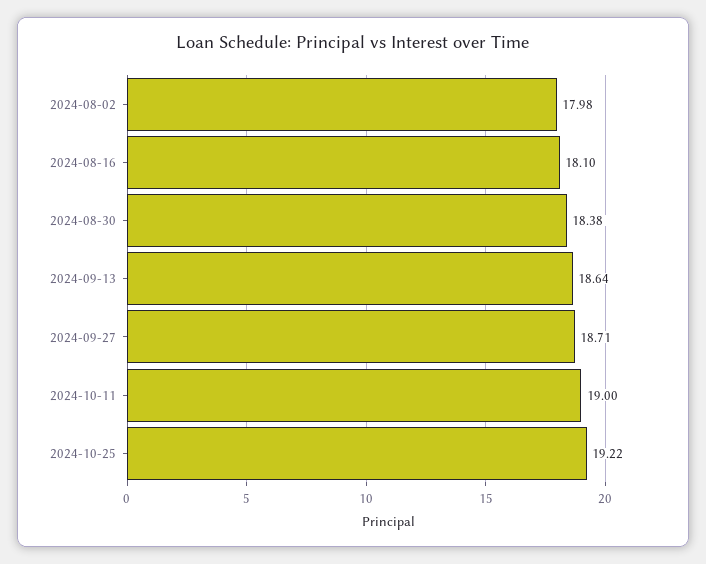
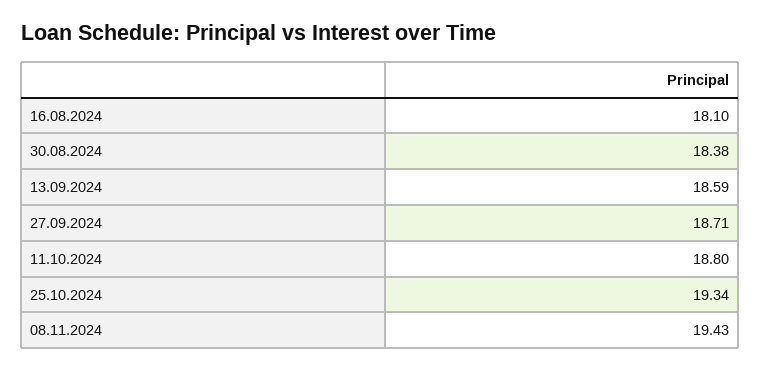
2024-08-02: 17.98 -> none
2024-09-13: 18.64 -> 18.59
2024-10-11: 19 -> 18.8
2024-10-25: 19.22 -> 19.34
08.11.2024: none -> 19.43

